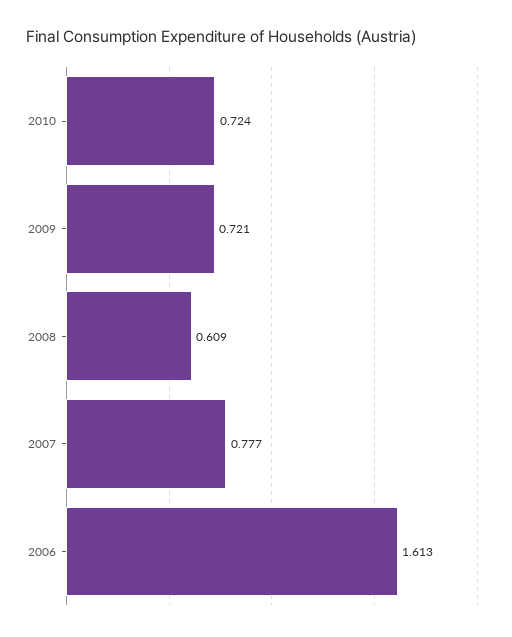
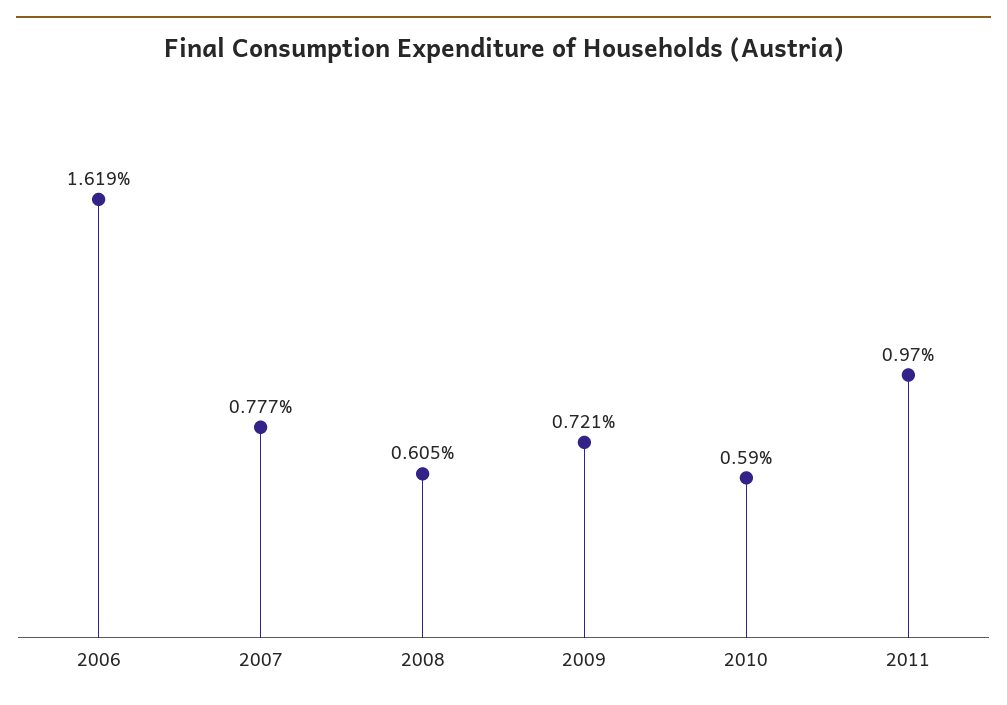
2010: 0.724 -> 0.59
2008: 0.609 -> 0.605
2006: 1.613 -> 1.619
2011: none -> 0.97

